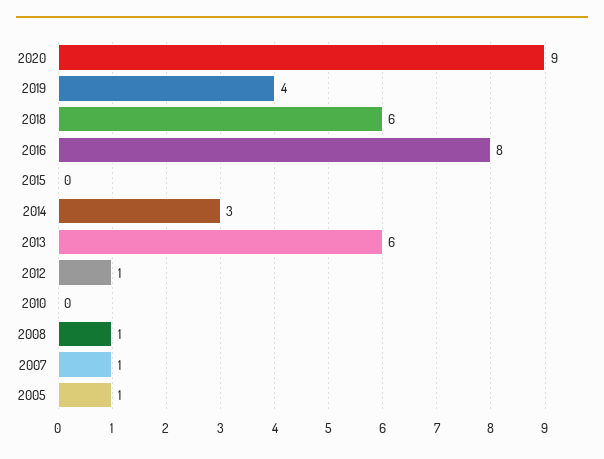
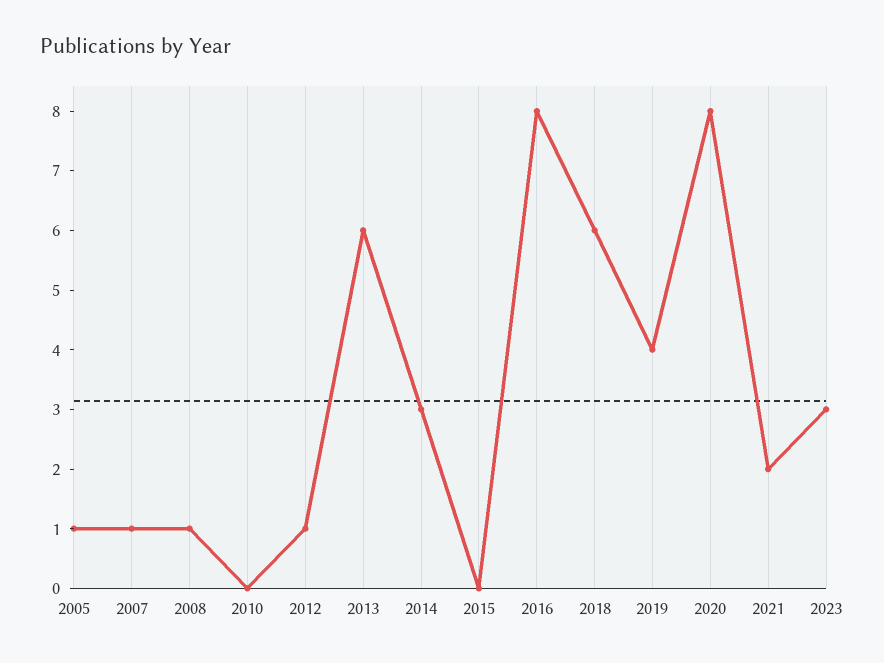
2020: 9 -> 8
2021: none -> 2
2023: none -> 3

